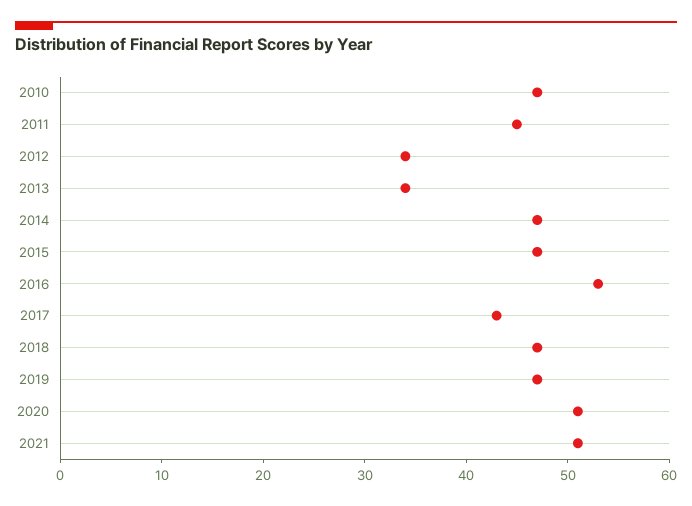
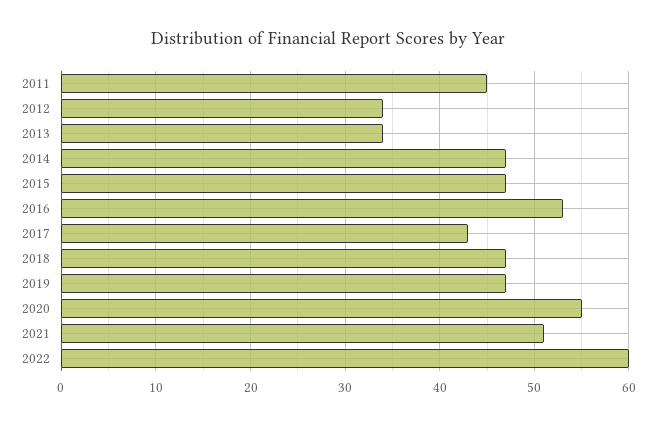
2010: 47 -> none
2020: 51 -> 55
2022: none -> 60

